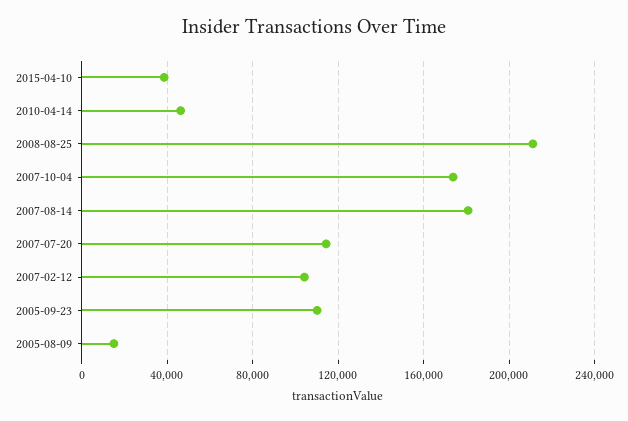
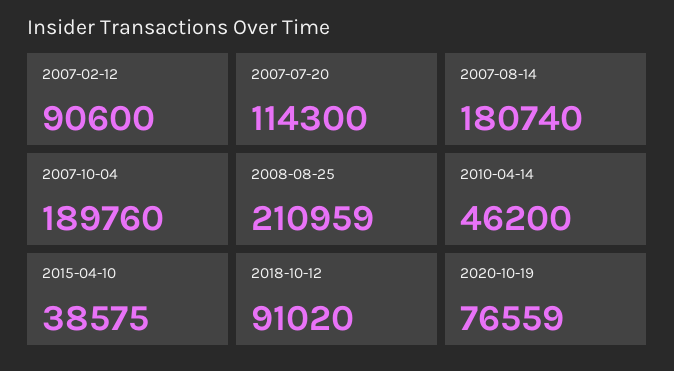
2007-10-04: 175000 -> 189760
2007-02-12: 105000 -> 90600
2005-09-23: 110000 -> none
2005-08-09: 15000 -> none
2018-10-12: none -> 91020
2020-10-19: none -> 76559

